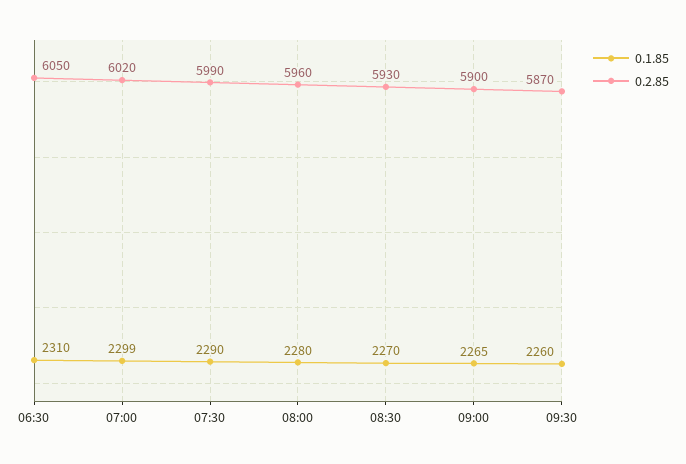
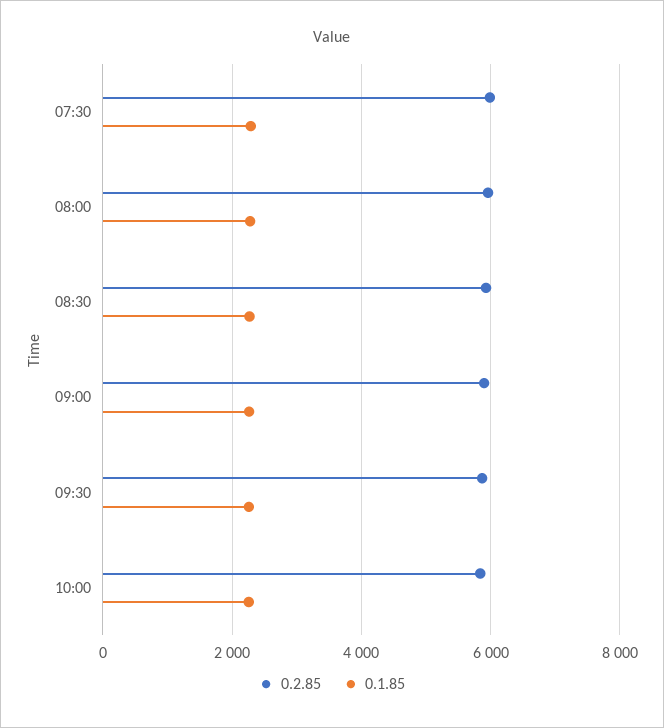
0.1.85, 06:30: 2310 -> none
0.2.85, 06:30: 6050 -> none
0.1.85, 07:00: 2299 -> none
0.2.85, 07:00: 6020 -> none
0.2.85, 10:00: none -> 5800
0.1.85, 10:00: none -> 2200

